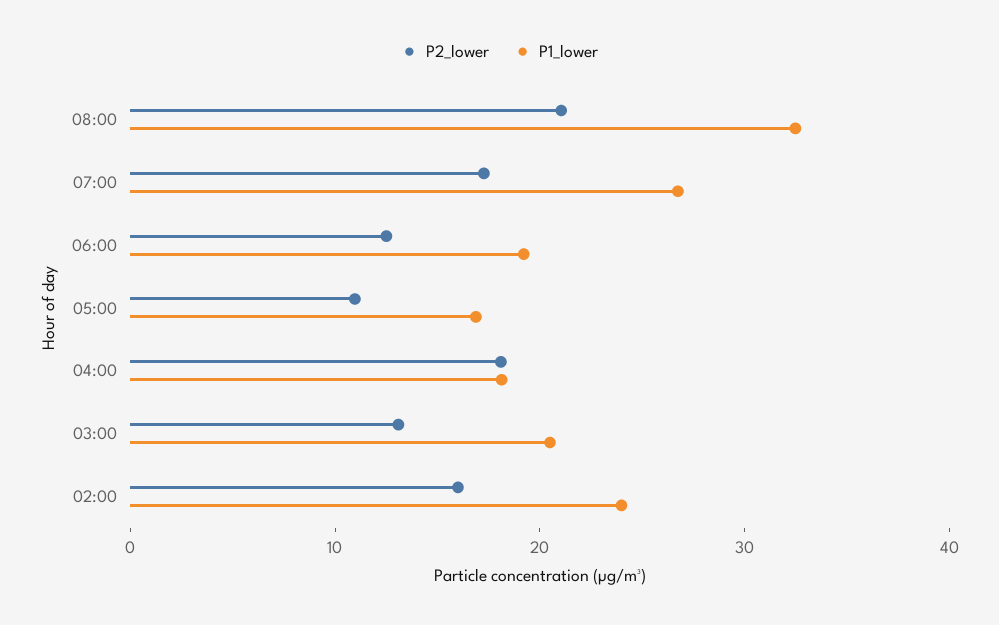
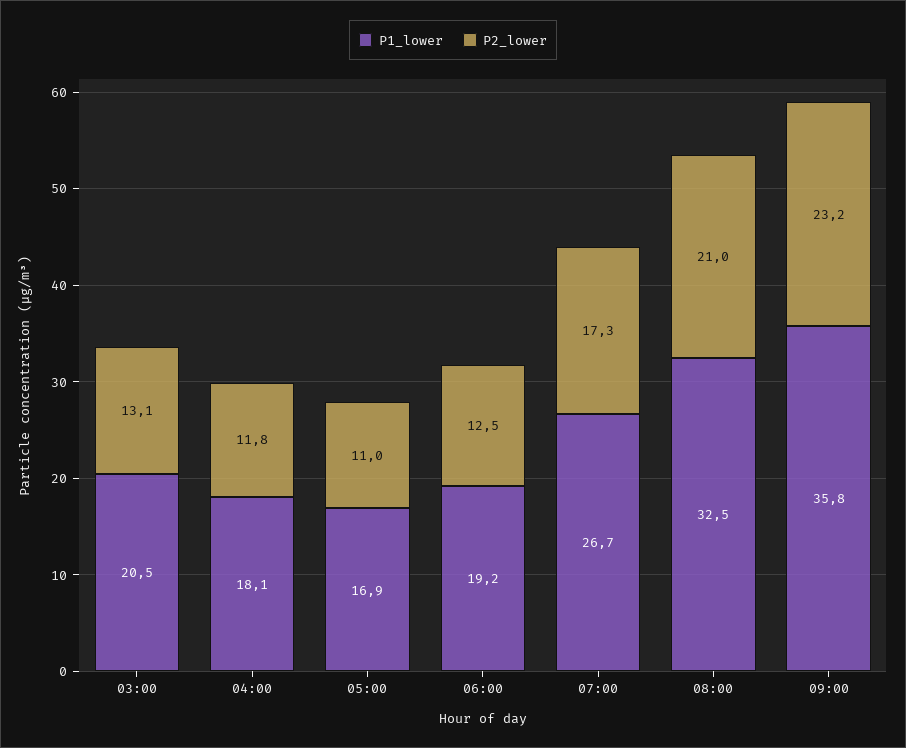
P2_lower, 04:00: 18 -> 11.8
P2_lower, 02:00: 16 -> none
P1_lower, 02:00: 24 -> none
P1_lower, 09:00: none -> 35.8
P2_lower, 09:00: none -> 23.2

